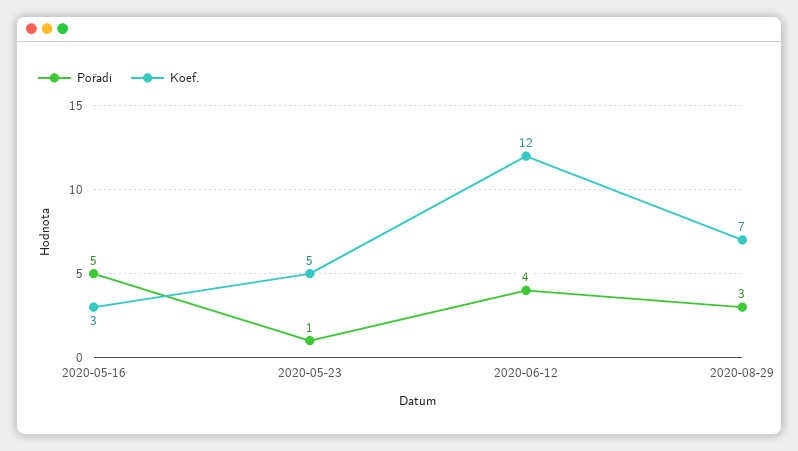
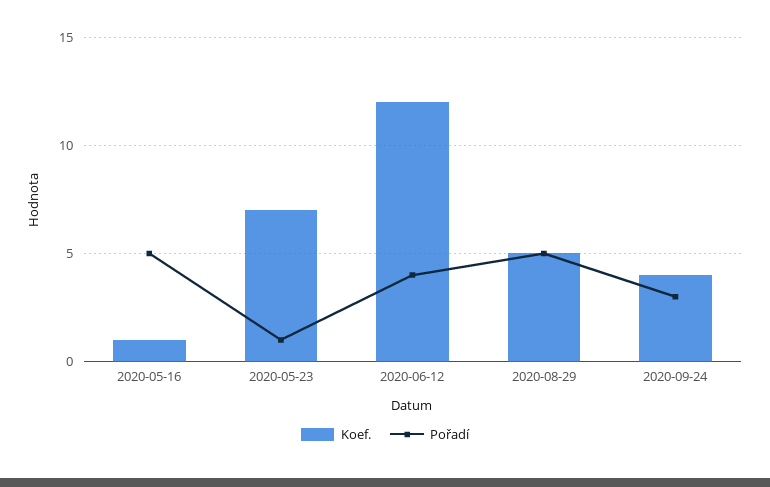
Koef., 2020-05-16: 3 -> 1
Koef., 2020-05-23: 5 -> 7
Pořadí, 2020-08-29: 3 -> 5
Koef., 2020-08-29: 7 -> 5
Koef., 2020-09-24: none -> 4
Pořadí, 2020-09-24: none -> 3

